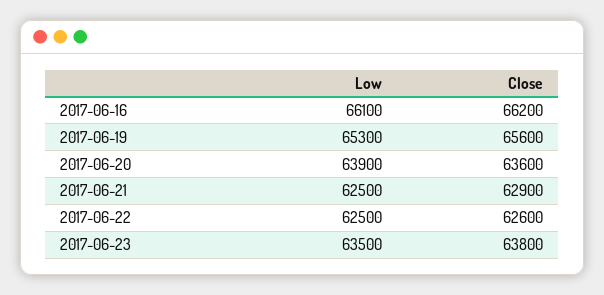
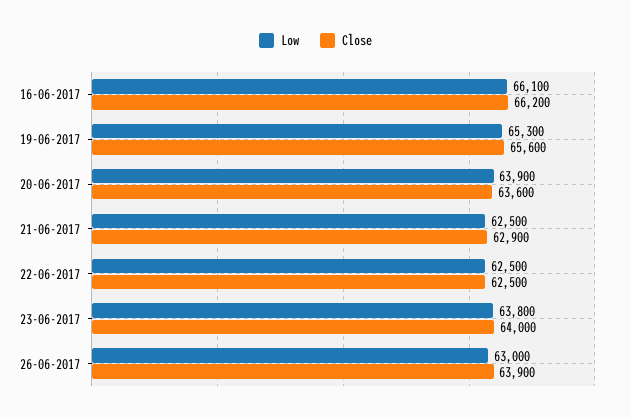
Close, 2017-06-22: 62600 -> 62500
Low, 2017-06-23: 63500 -> 63800
Close, 2017-06-23: 63800 -> 64000
Low, 26-06-2017: none -> 63000
Close, 26-06-2017: none -> 63900

